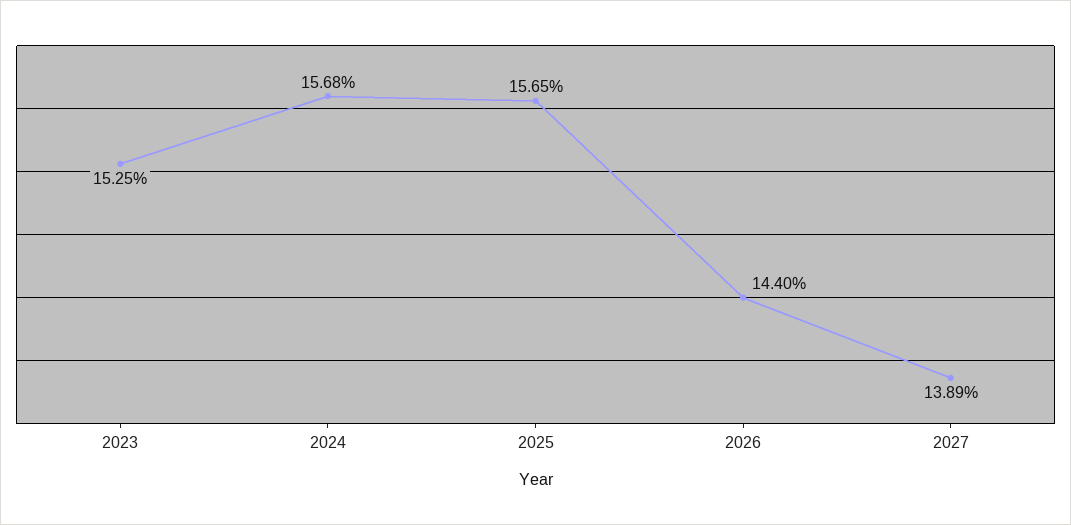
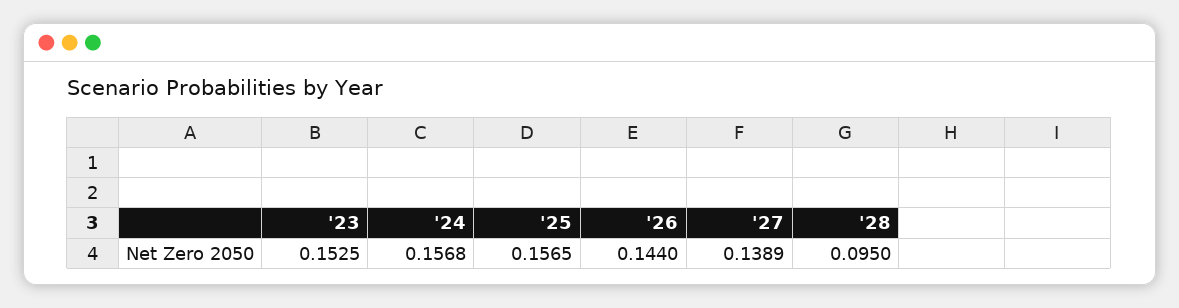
'28: none -> 0.095

